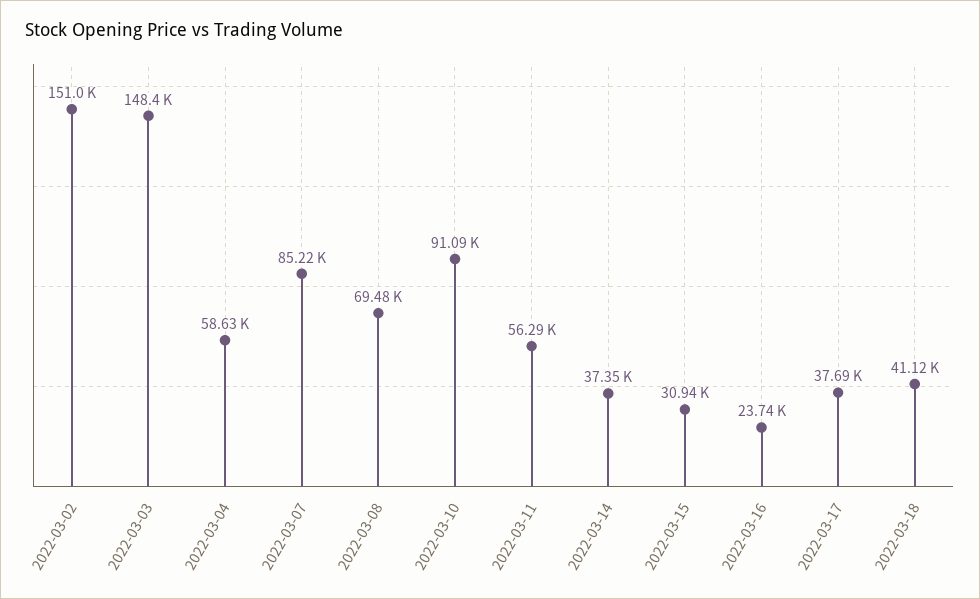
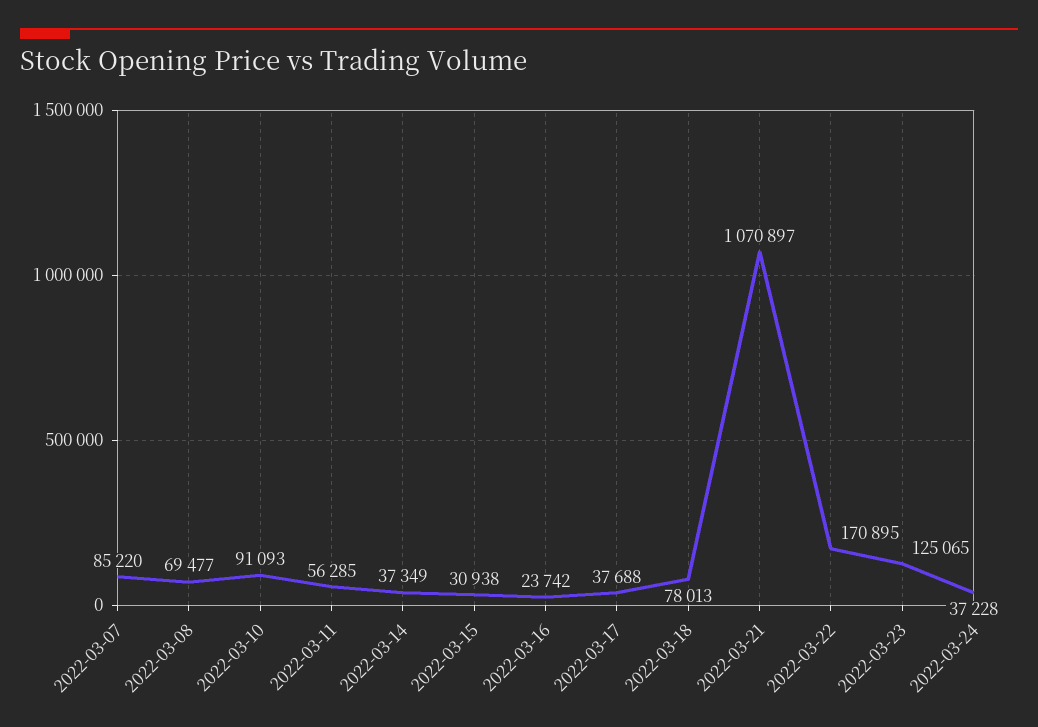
2022-03-02: 151000 -> none
2022-03-03: 148400 -> none
2022-03-04: 58630 -> none
2022-03-18: 41120 -> 78013
2022-03-21: none -> 1070897
2022-03-22: none -> 170895
2022-03-23: none -> 125065
2022-03-24: none -> 37228

